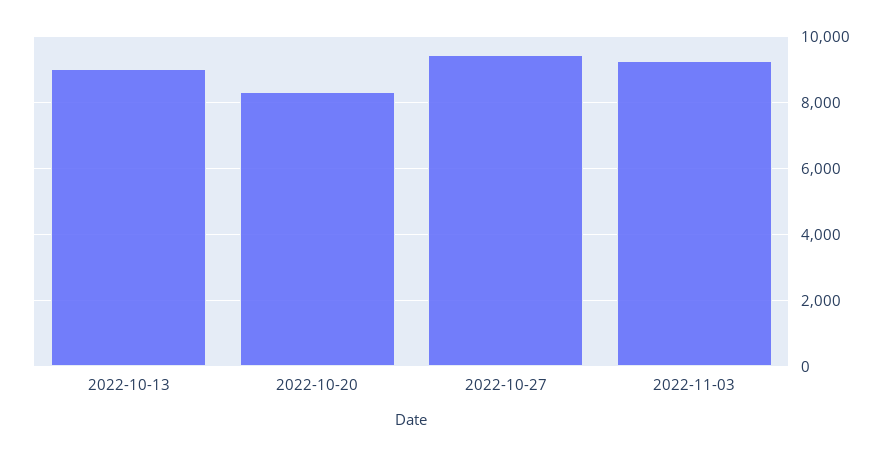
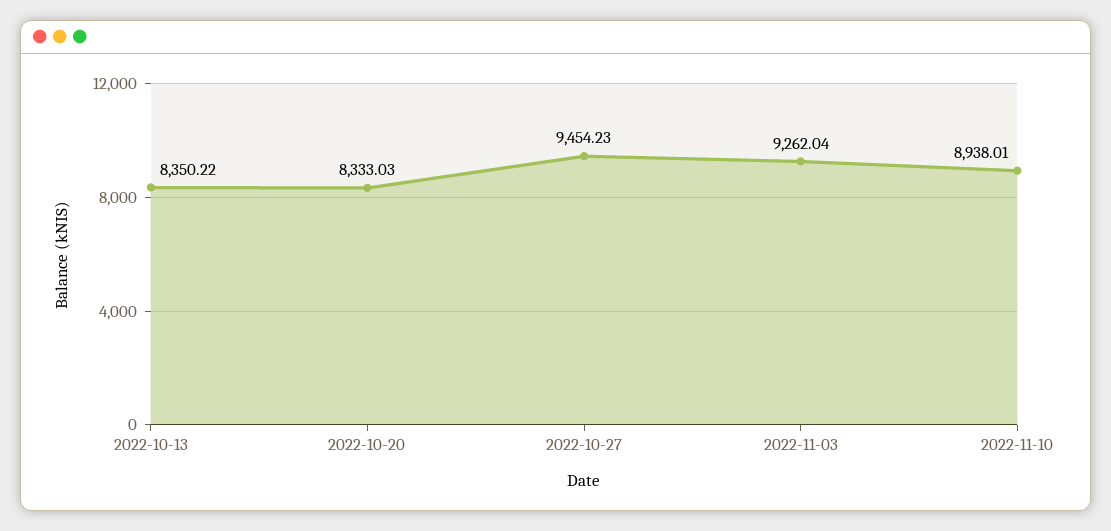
2022-10-13: 9000 -> 8350.22
2022-11-10: none -> 8938.01

